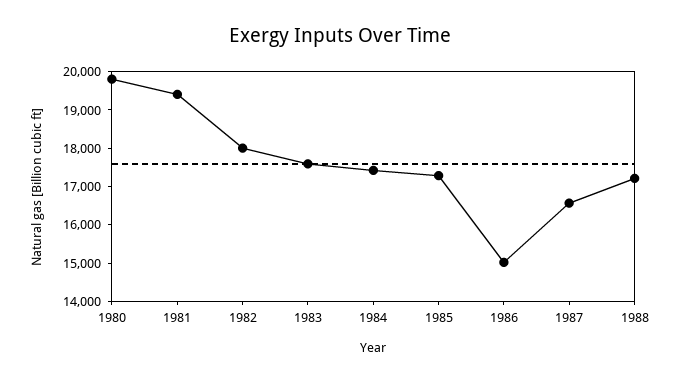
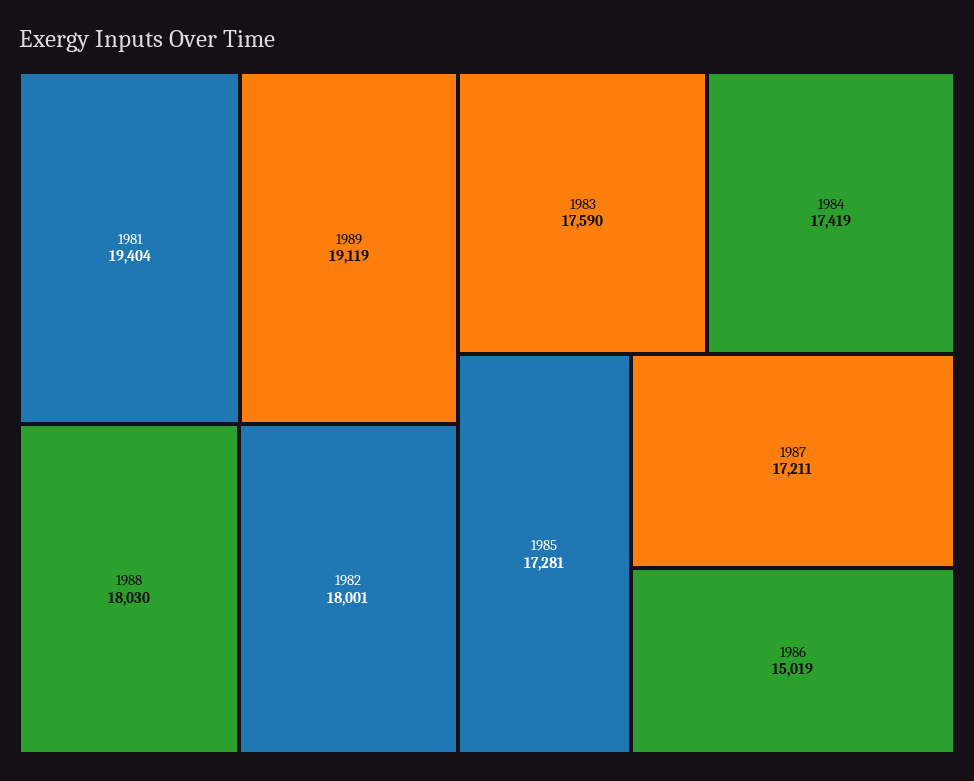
1980: 19750 -> none
1987: 16500 -> 17211
1988: 17250 -> 18030
1989: none -> 19119

